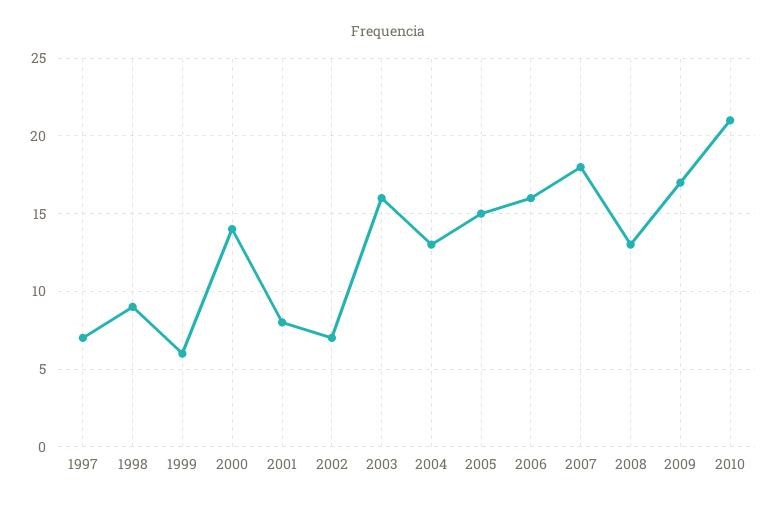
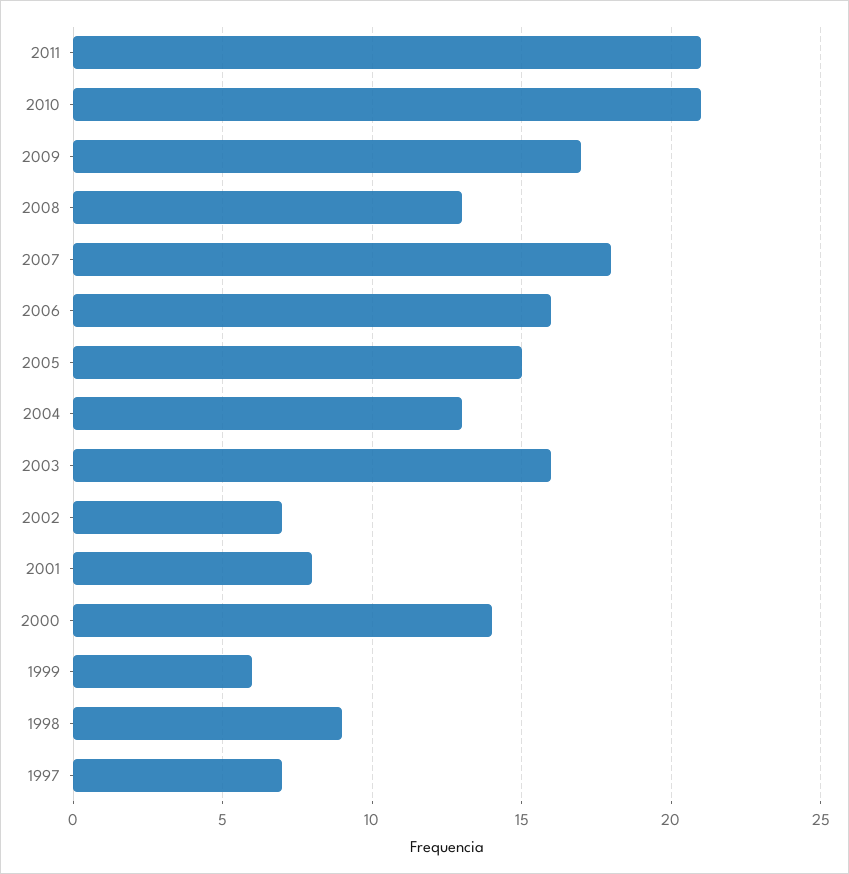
2011: none -> 21

